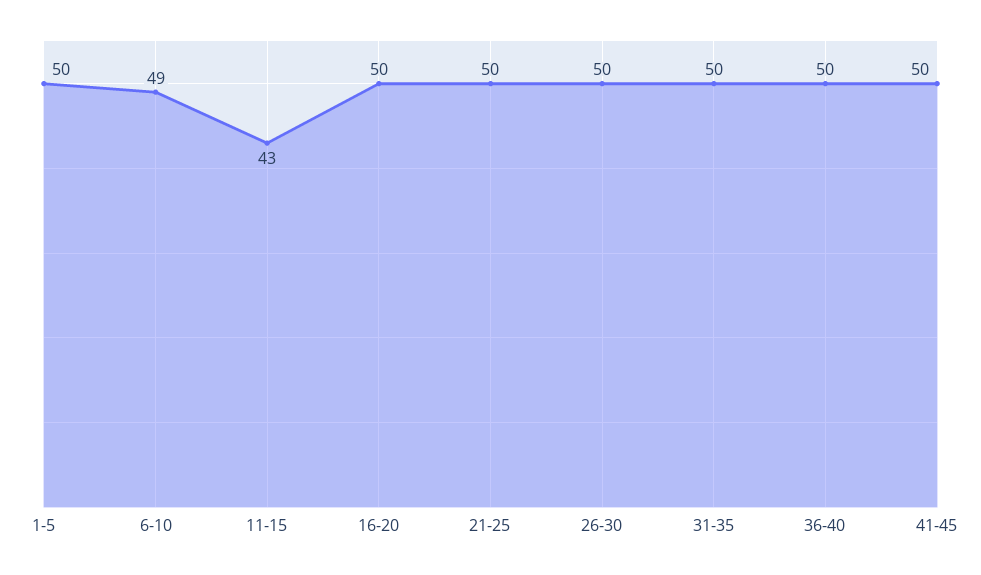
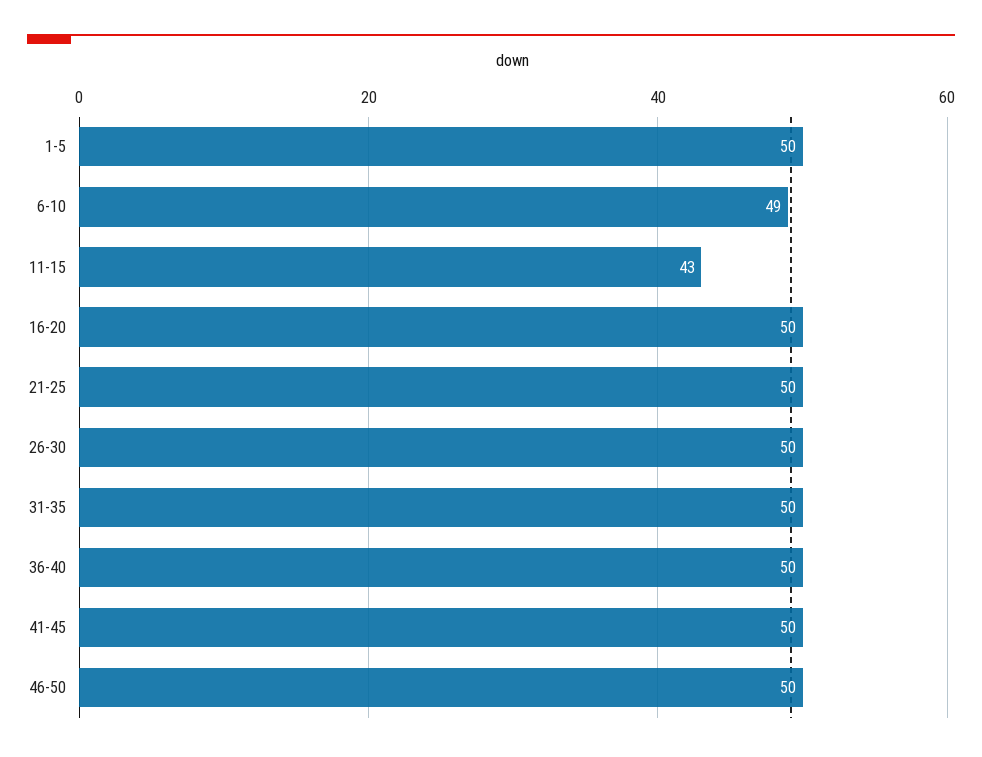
46-50: none -> 50

